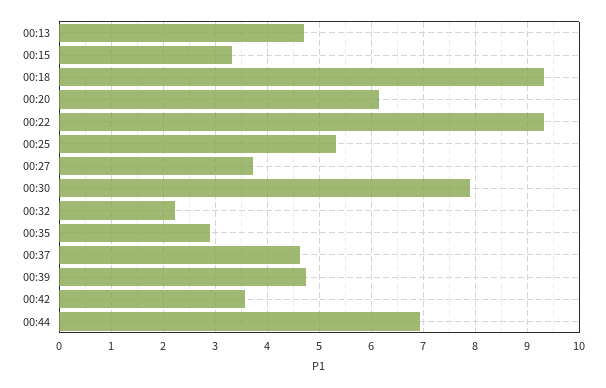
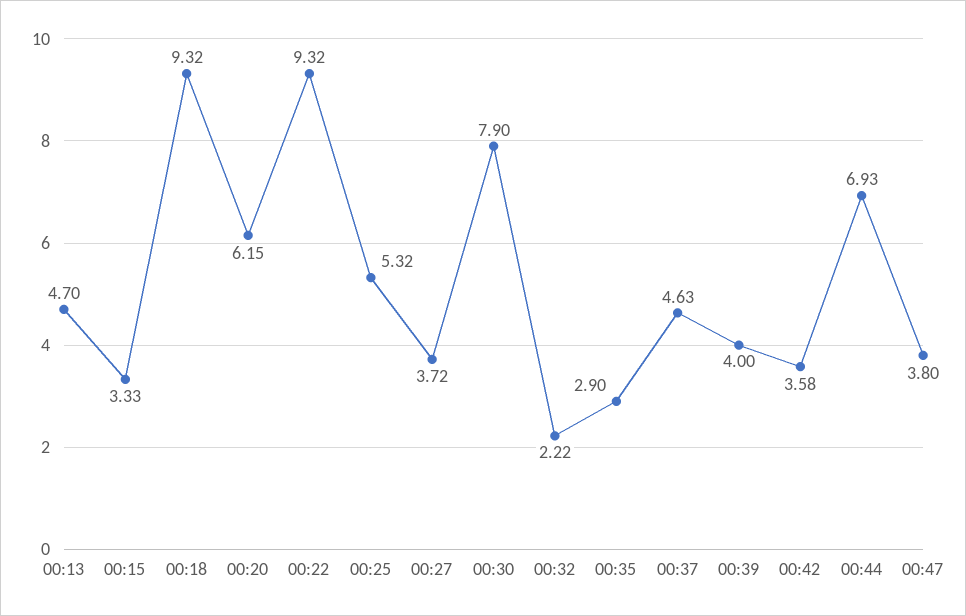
00:39: 4.8 -> 4
00:47: none -> 3.8

